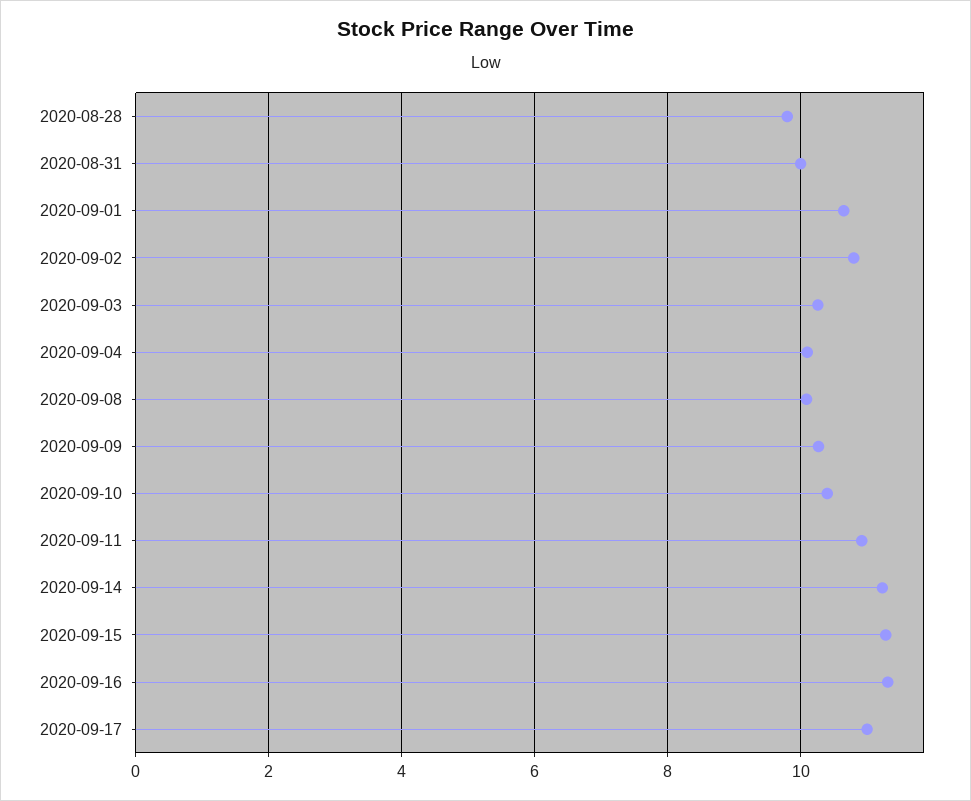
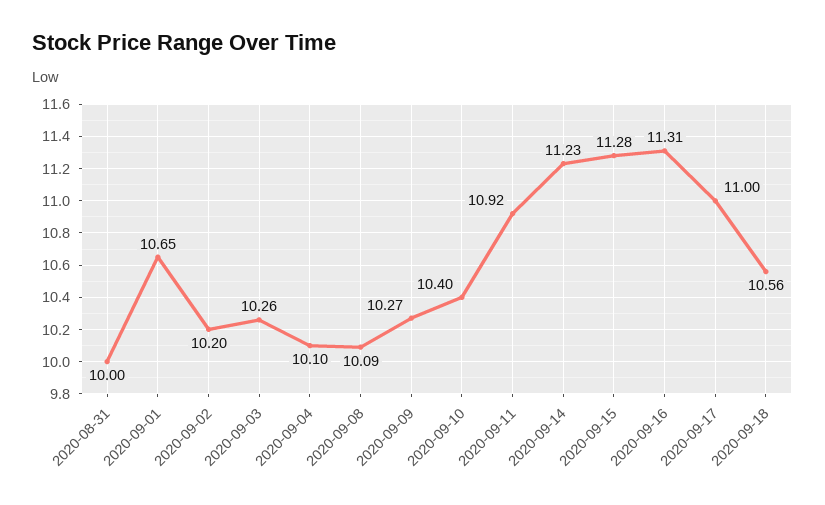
2020-08-28: 9.8 -> none
2020-09-02: 10.8 -> 10.2
2020-09-18: none -> 10.56

